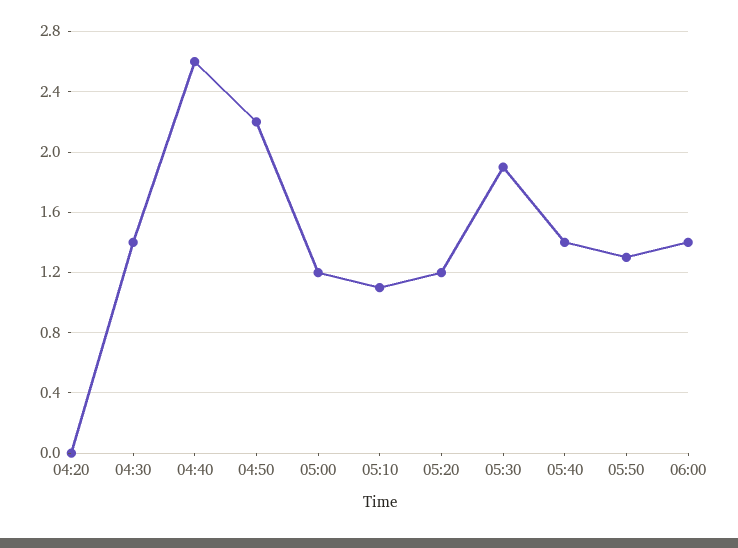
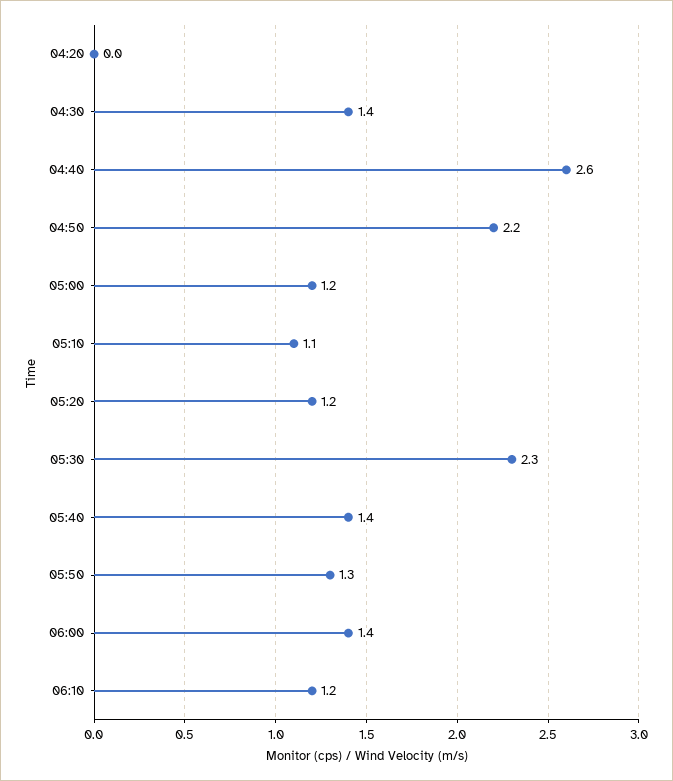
05:30: 1.9 -> 2.3
06:10: none -> 1.2

